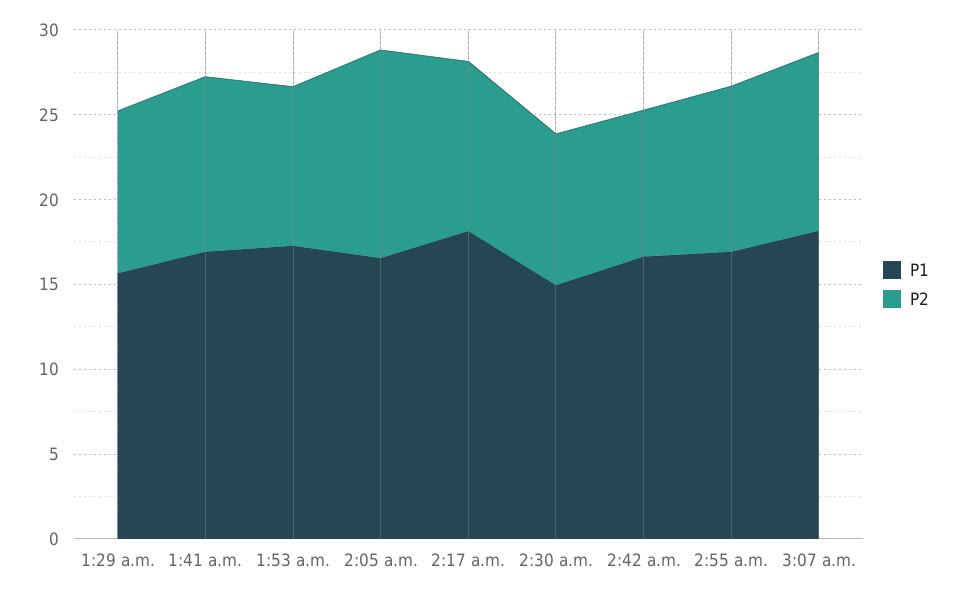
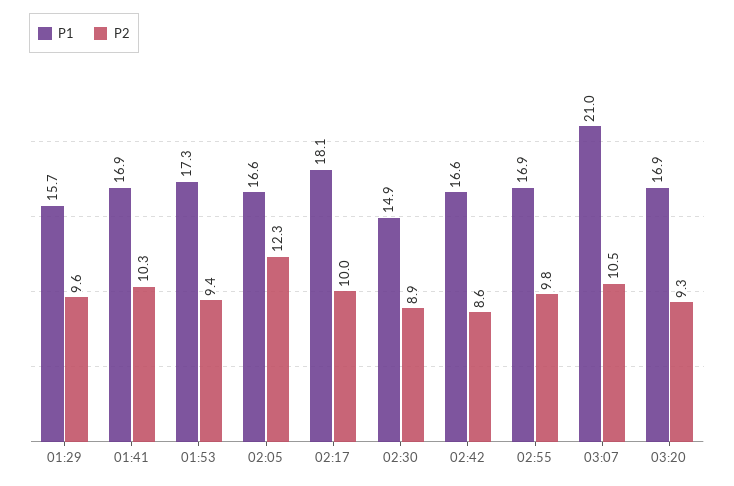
P1, 3:07 a.m.: 18 -> 21
P1, 03:20: none -> 16.9
P2, 03:20: none -> 9.3

